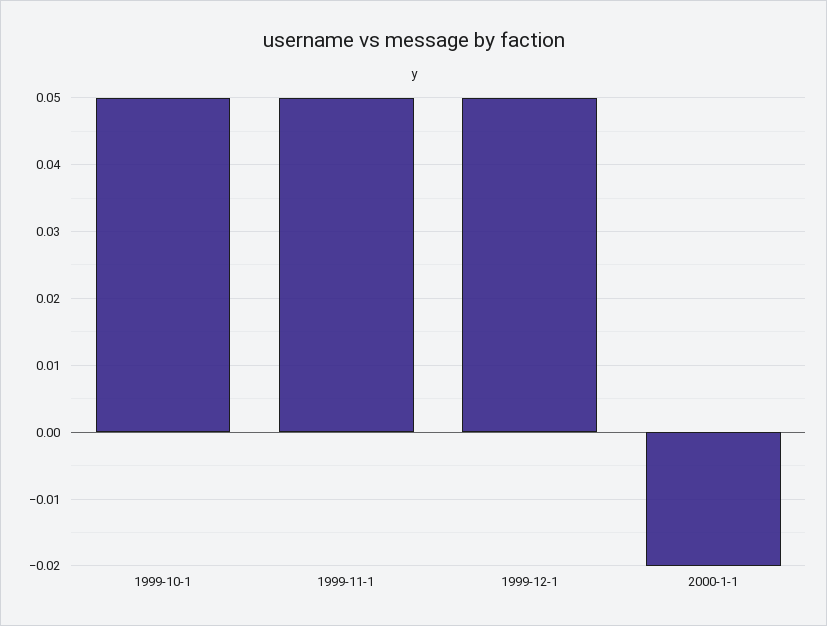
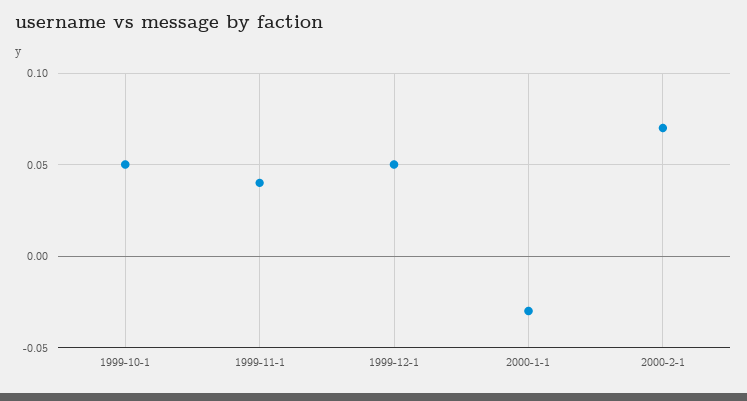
1999-11-1: 0.05 -> 0.04
2000-1-1: -0.02 -> -0.03
2000-2-1: none -> 0.07

